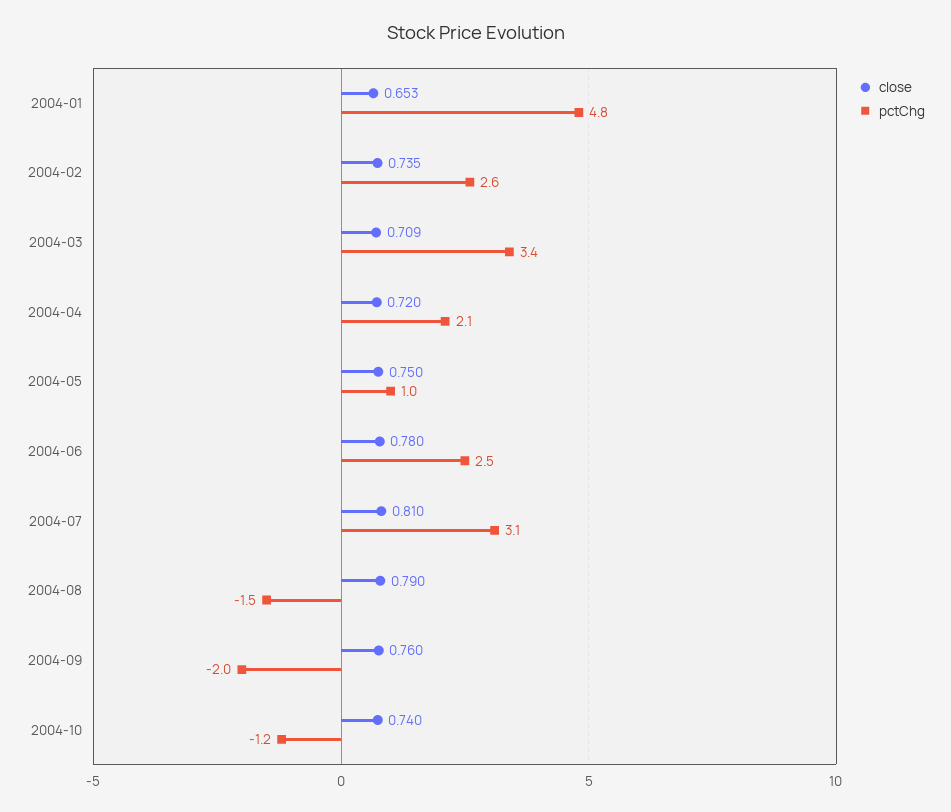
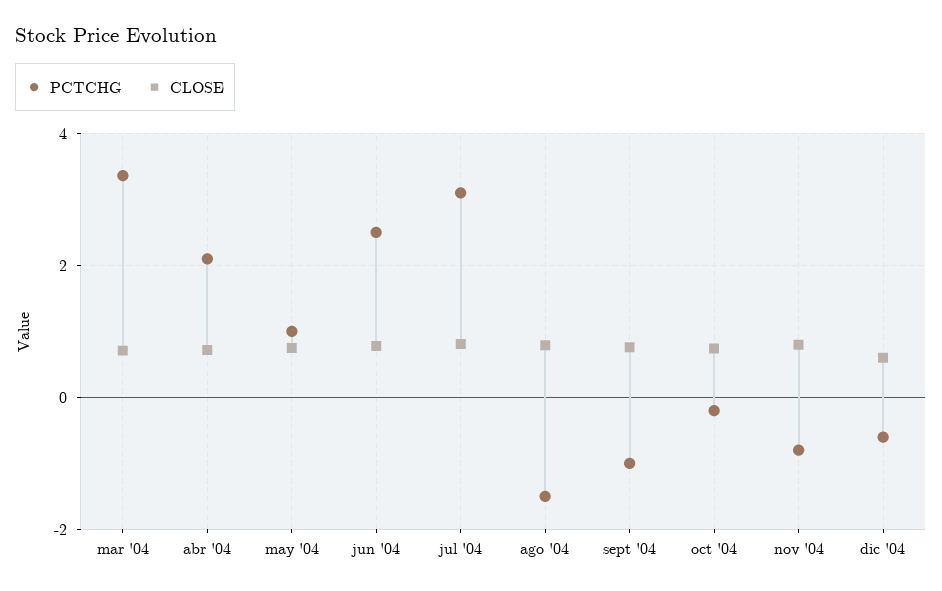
close, 2004-01: 0.653 -> none
pctChg, 2004-01: 4.8 -> none
close, 2004-02: 0.735 -> none
pctChg, 2004-02: 2.6 -> none
pctChg, 2004-09: -2 -> -1
pctChg, 2004-10: -1.2 -> -0.2
pctChg, nov '04: none -> -0.8
close, nov '04: none -> 0.8
pctChg, dic '04: none -> -0.6
close, dic '04: none -> 0.6

